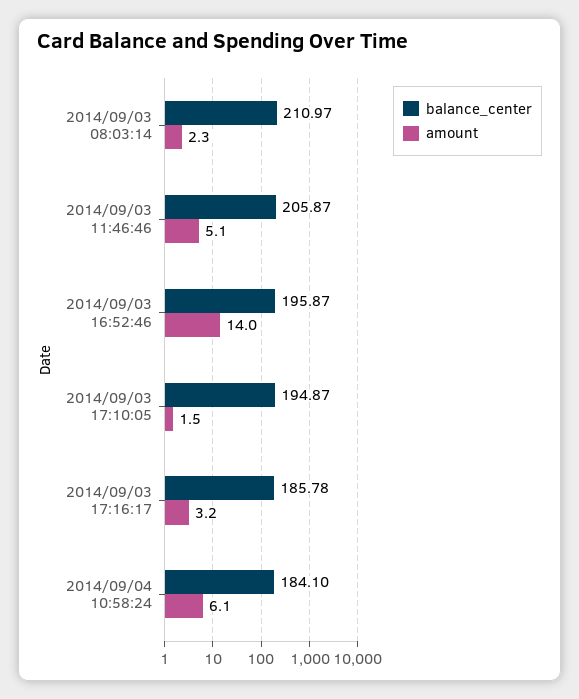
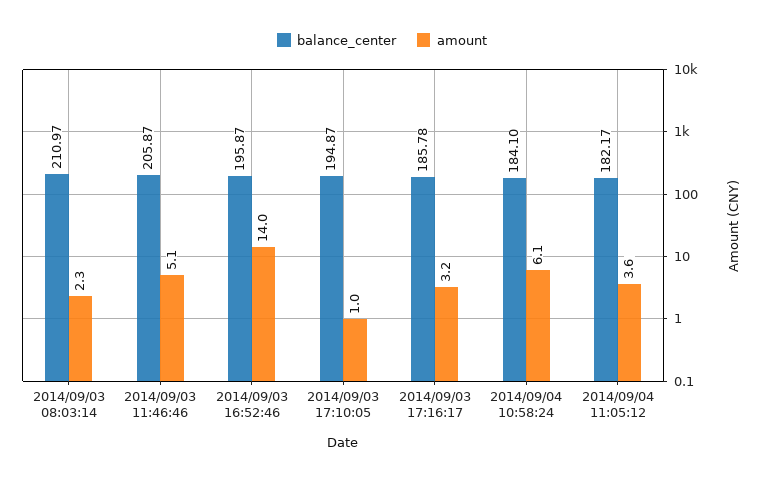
amount, 2014/09/03 17:10:05: 1.5 -> 1
balance_center, 2014/09/04 11:05:12: none -> 182.17
amount, 2014/09/04 11:05:12: none -> 3.6

